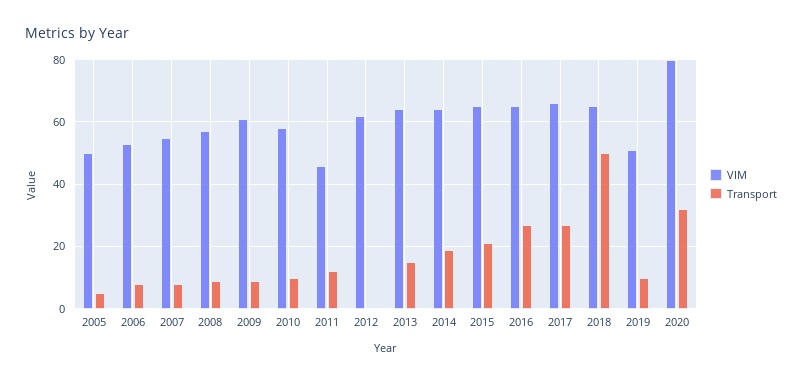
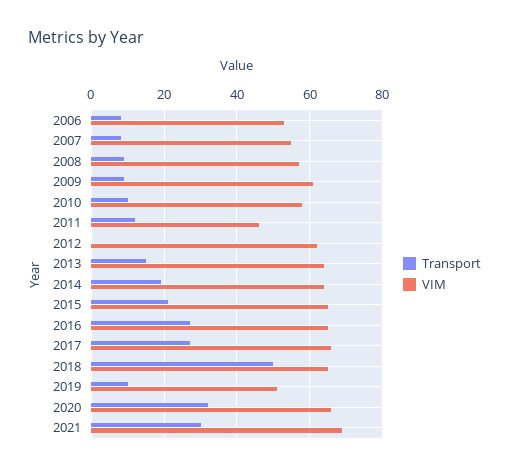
VIM, 2005: 50 -> none
Transport, 2005: 5 -> none
VIM, 2020: 80 -> 65
Transport, 2021: none -> 30
VIM, 2021: none -> 70

